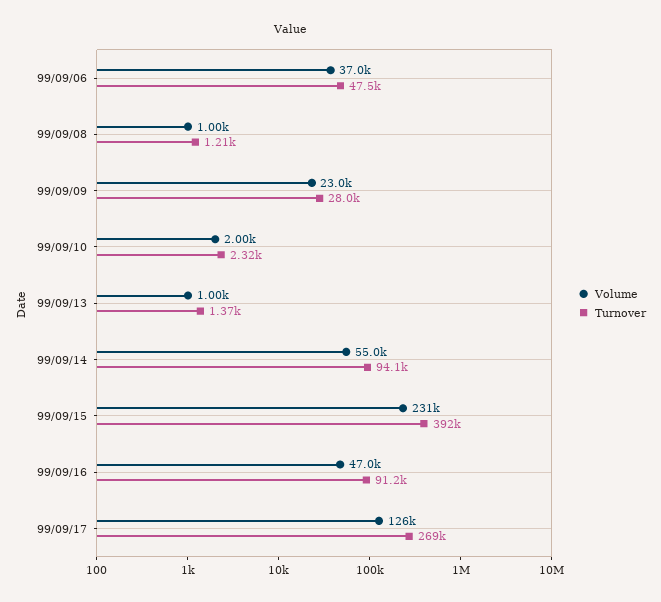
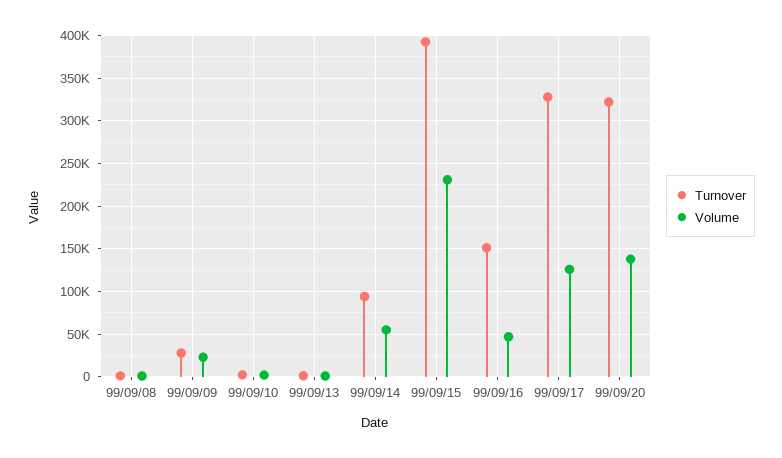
Volume, 99/09/06: 37000 -> none
Turnover, 99/09/06: 47500 -> none
Turnover, 99/09/16: 91200 -> 150000
Turnover, 99/09/17: 269000 -> 330000
Turnover, 99/09/20: none -> 320000
Volume, 99/09/20: none -> 140000

